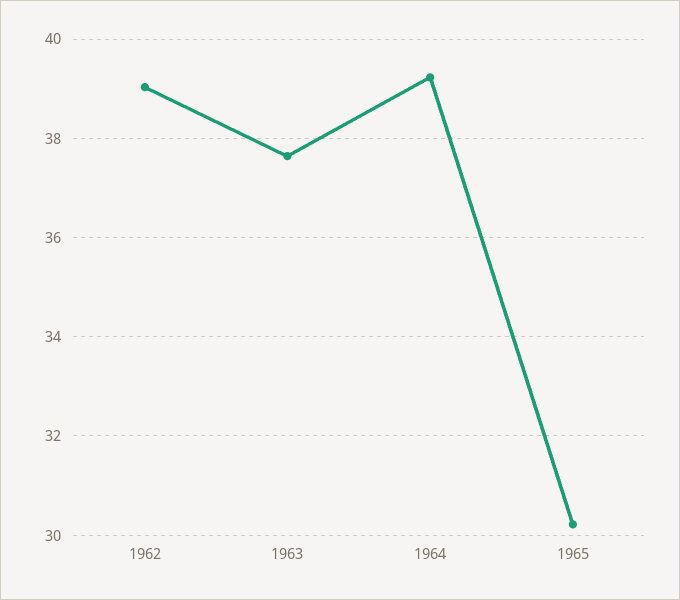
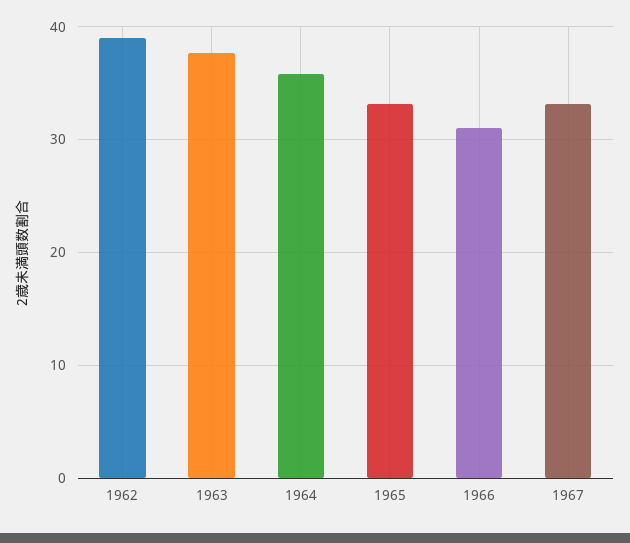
1964: 39.2 -> 36
1965: 30.2 -> 33
1966: none -> 31
1967: none -> 33

